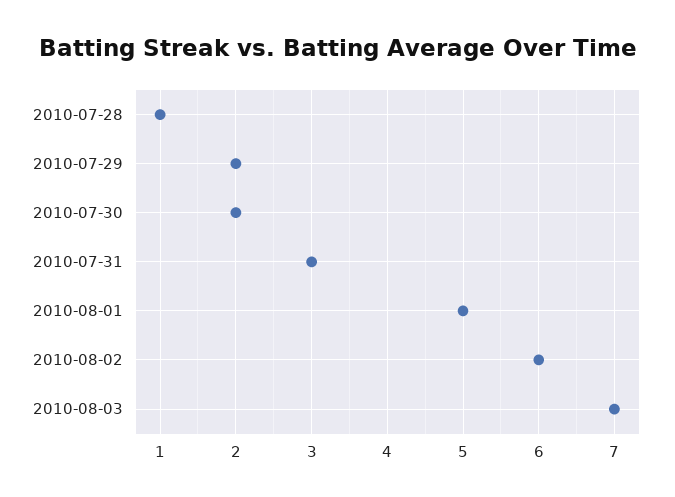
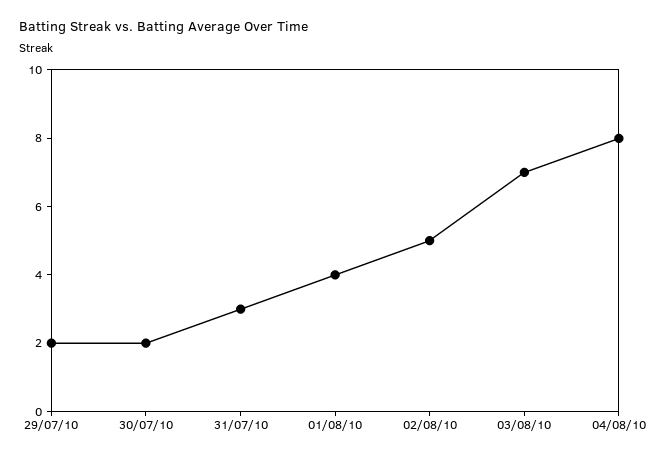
2010-07-28: 1 -> none
2010-08-01: 5 -> 4
2010-08-02: 6 -> 5
04/08/10: none -> 8

